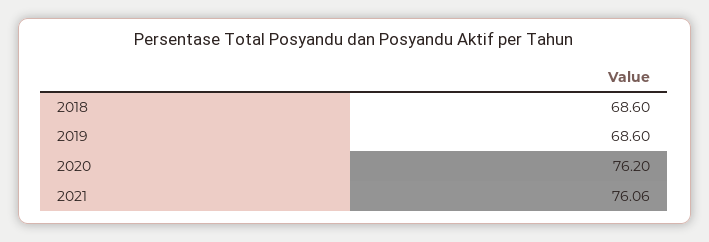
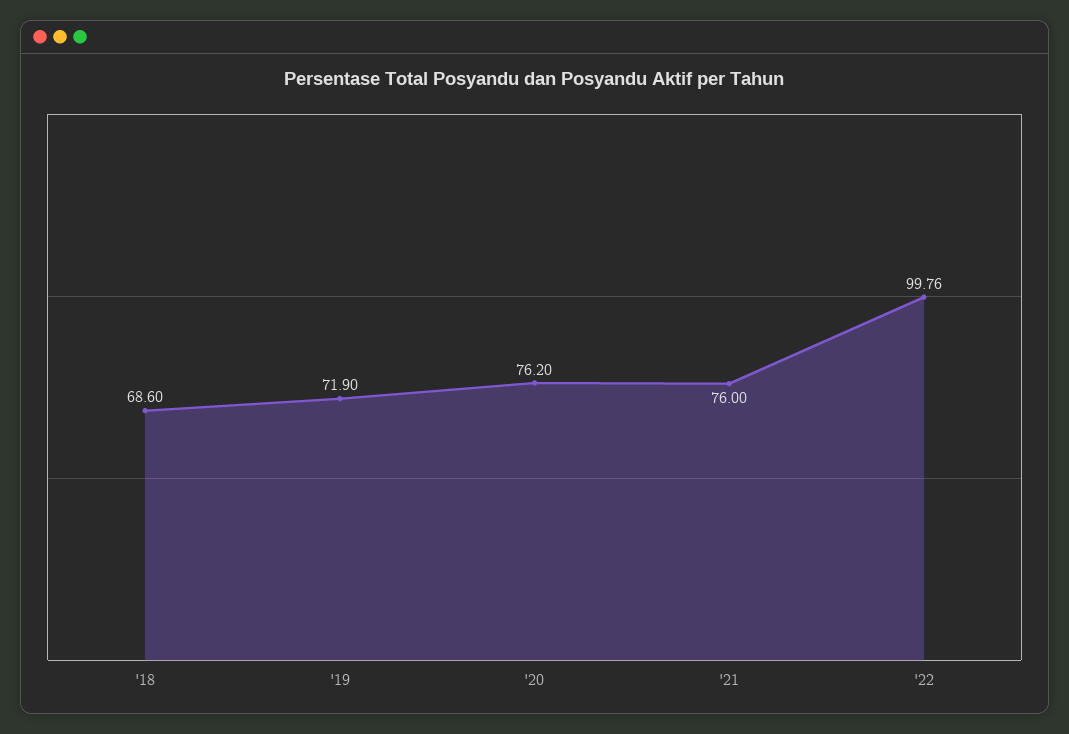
2019: 68.6 -> 71.9
2021: 76.06 -> 76
'22: none -> 99.76

